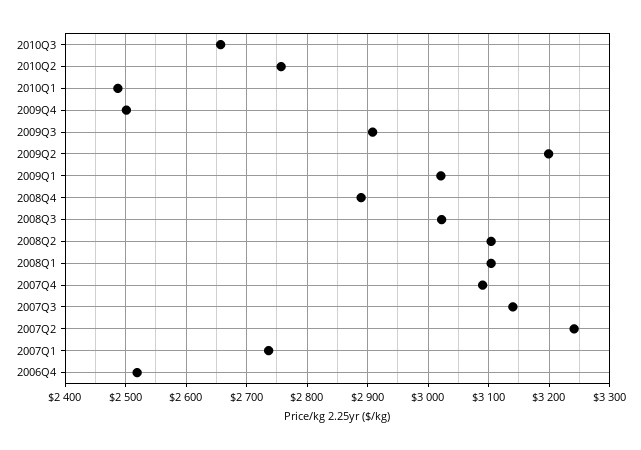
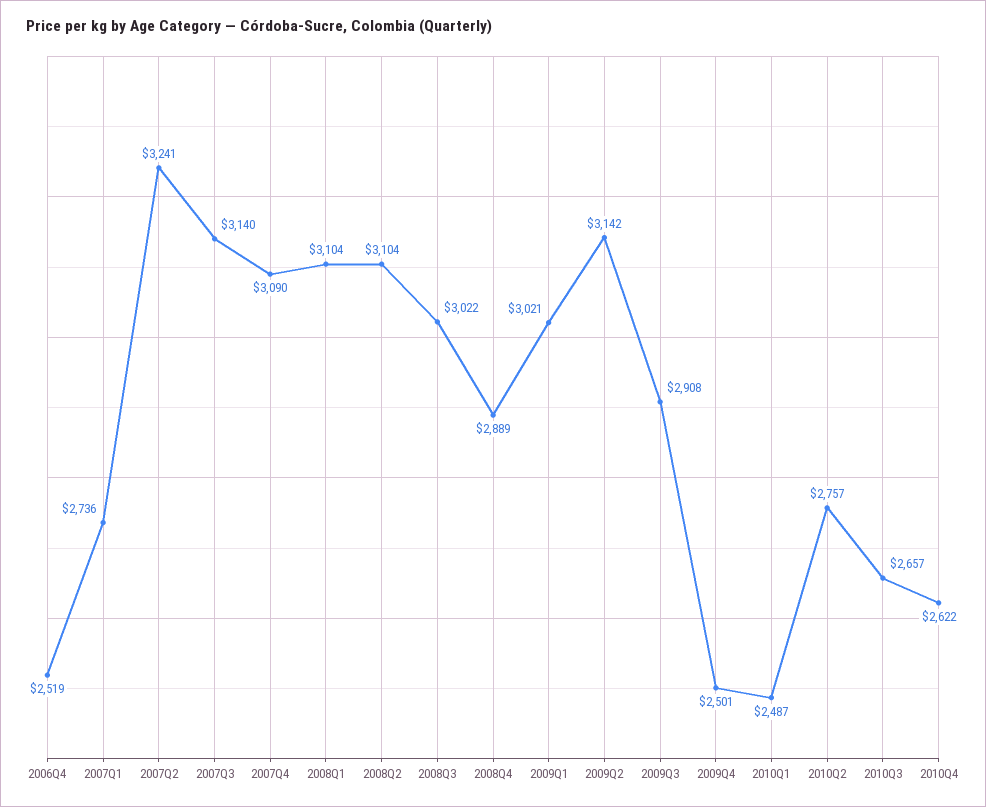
2009Q2: 3200 -> 3142
2010Q4: none -> 2622

